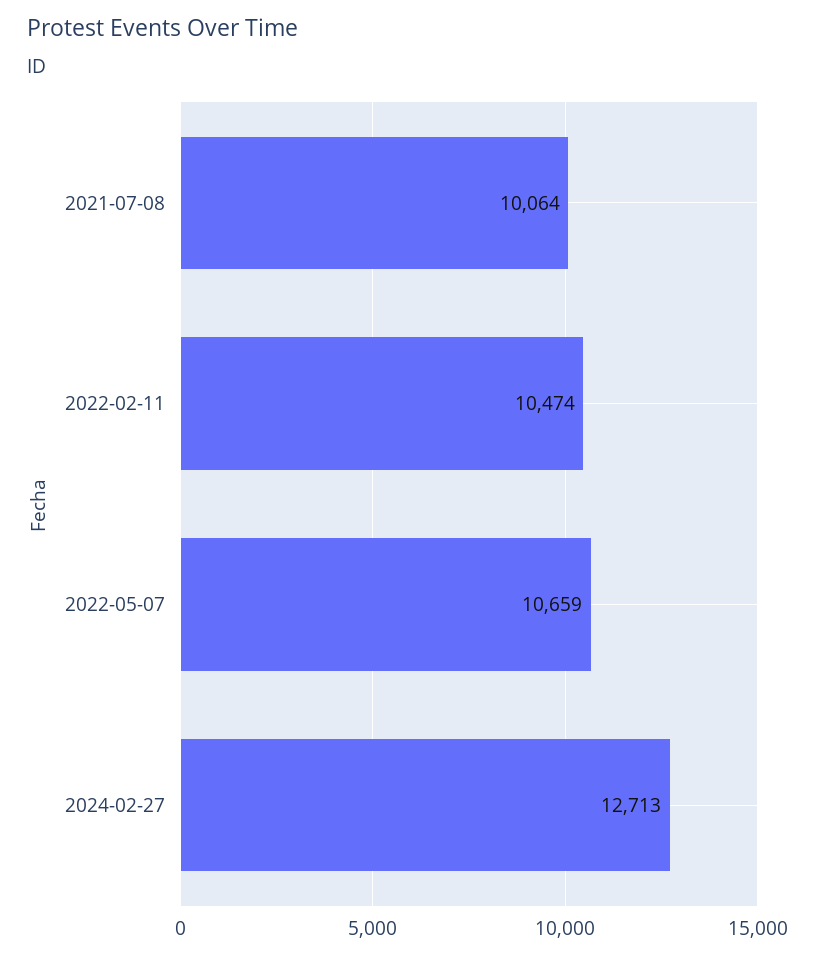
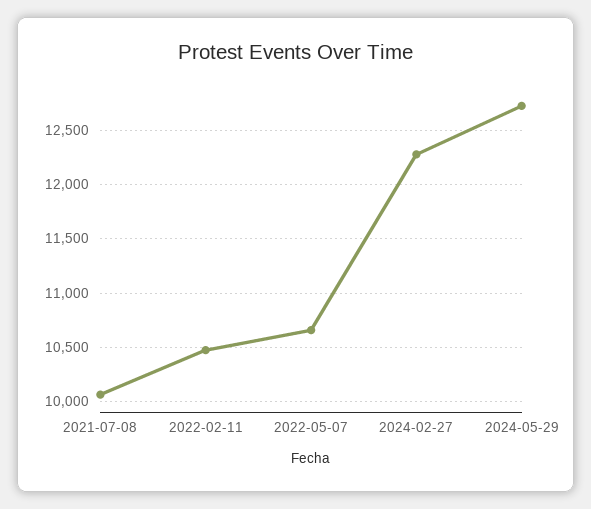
2024-02-27: 12713 -> 12300
2024-05-29: none -> 12700

